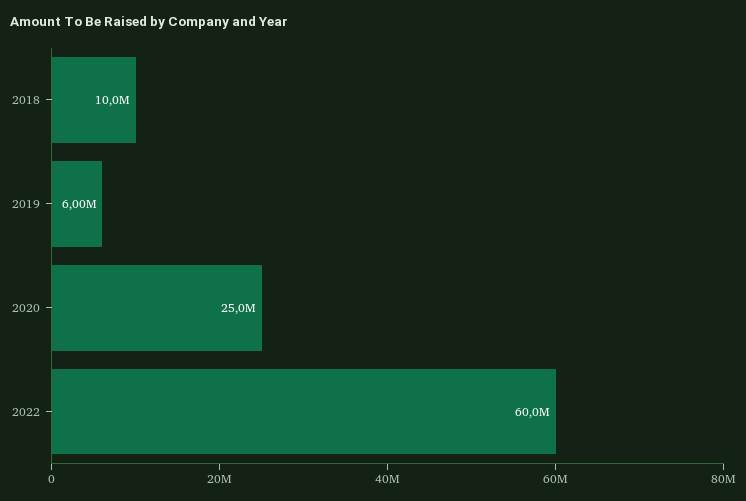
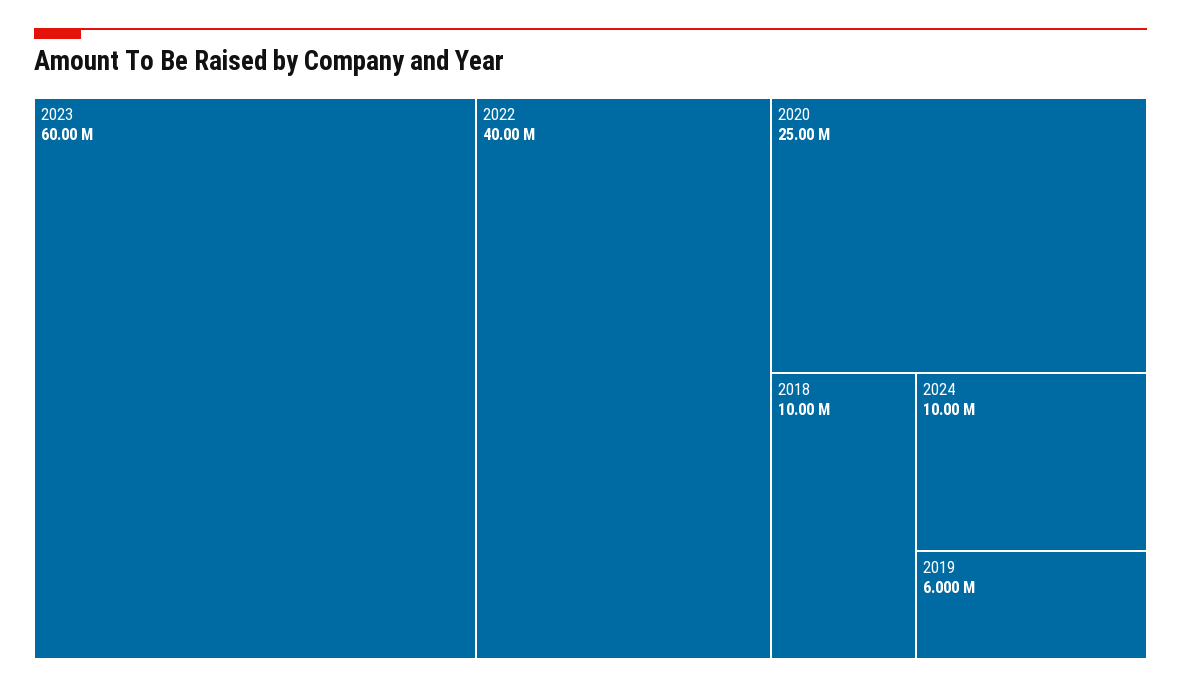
2022: 60000000 -> 40000000
2023: none -> 60000000
2024: none -> 10000000

